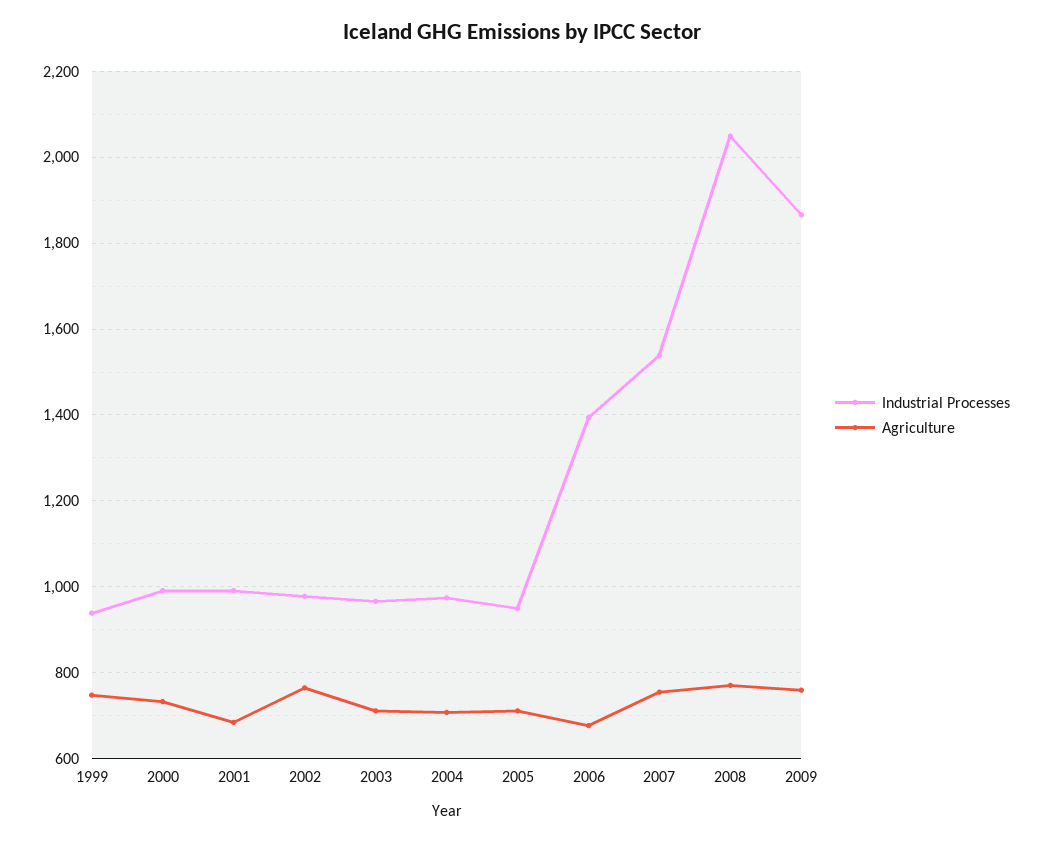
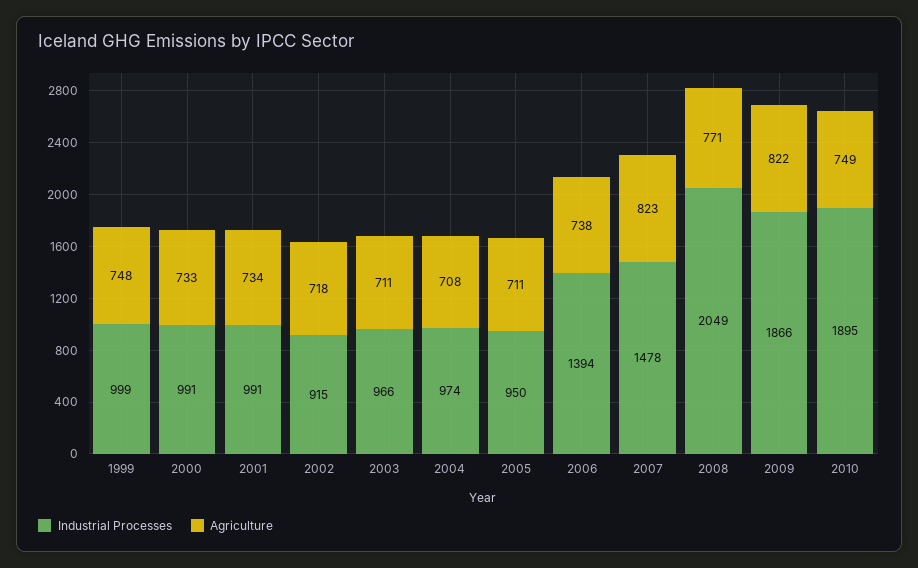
Industrial Processes, 1999: 940 -> 999
Agriculture, 2001: 680 -> 734
Industrial Processes, 2002: 980 -> 915
Agriculture, 2002: 760 -> 718
Agriculture, 2006: 680 -> 738
Industrial Processes, 2007: 1540 -> 1478
Agriculture, 2007: 760 -> 823
Agriculture, 2009: 760 -> 822
Industrial Processes, 2010: none -> 1895
Agriculture, 2010: none -> 749

